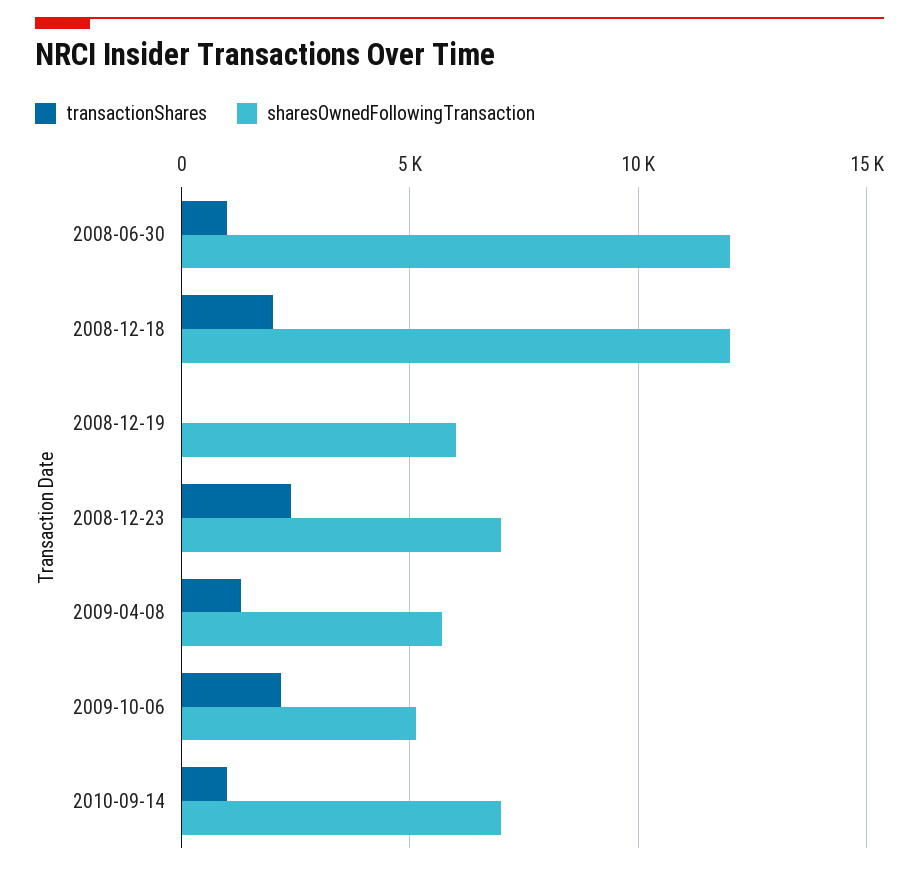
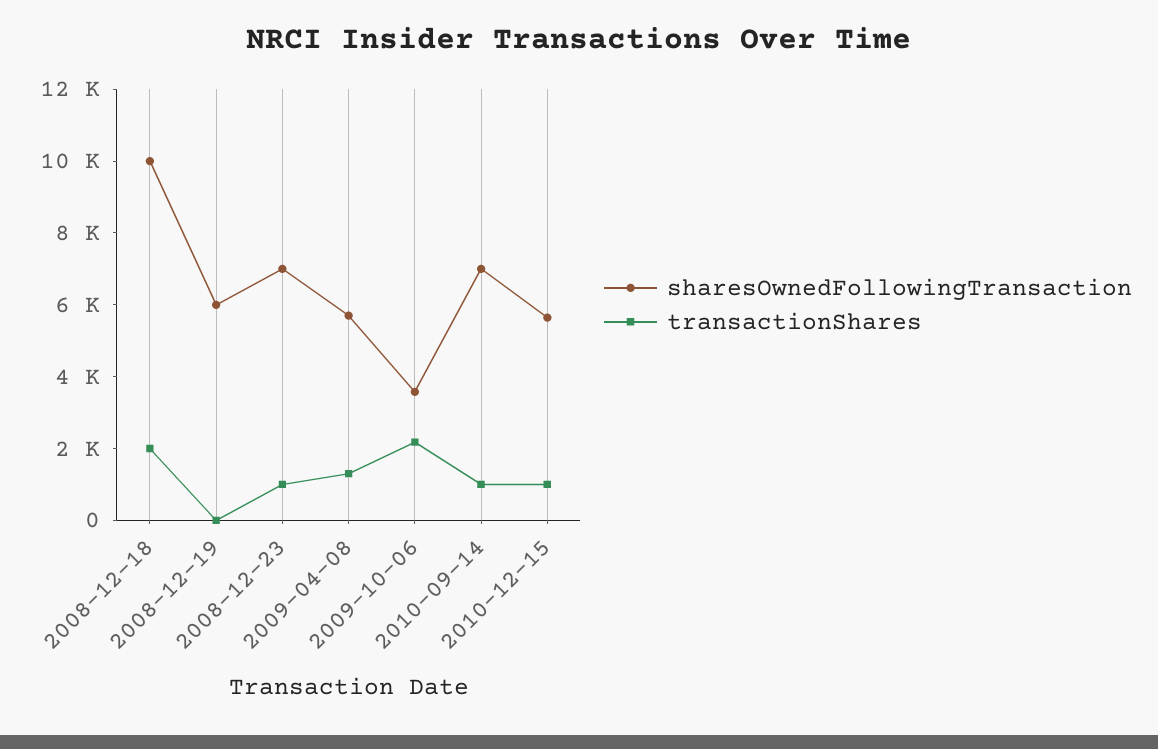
transactionShares, 2008-06-30: 1000 -> none
sharesOwnedFollowingTransaction, 2008-06-30: 12000 -> none
sharesOwnedFollowingTransaction, 2008-12-18: 12000 -> 10000
transactionShares, 2008-12-23: 2500 -> 1000
sharesOwnedFollowingTransaction, 2009-10-06: 5000 -> 3500
sharesOwnedFollowingTransaction, 2010-12-15: none -> 5500
transactionShares, 2010-12-15: none -> 1000

